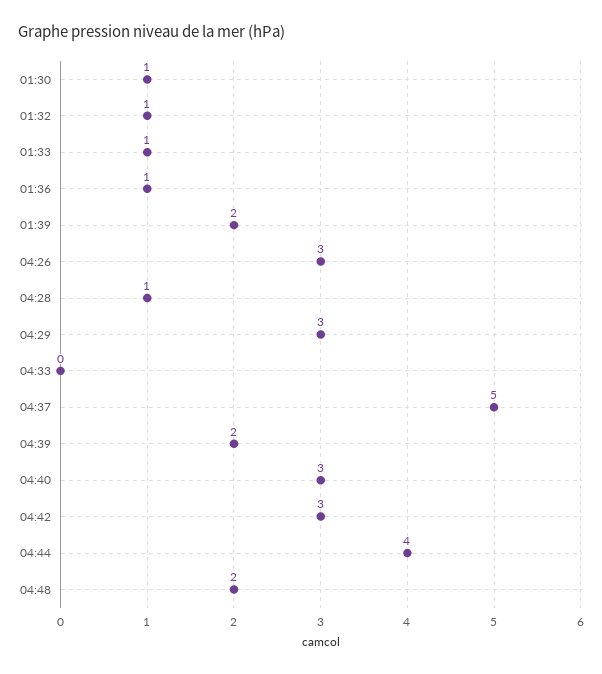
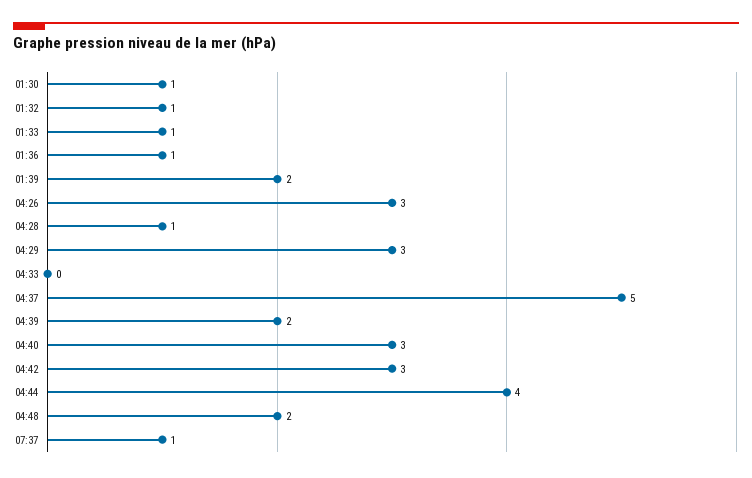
07:37: none -> 1

